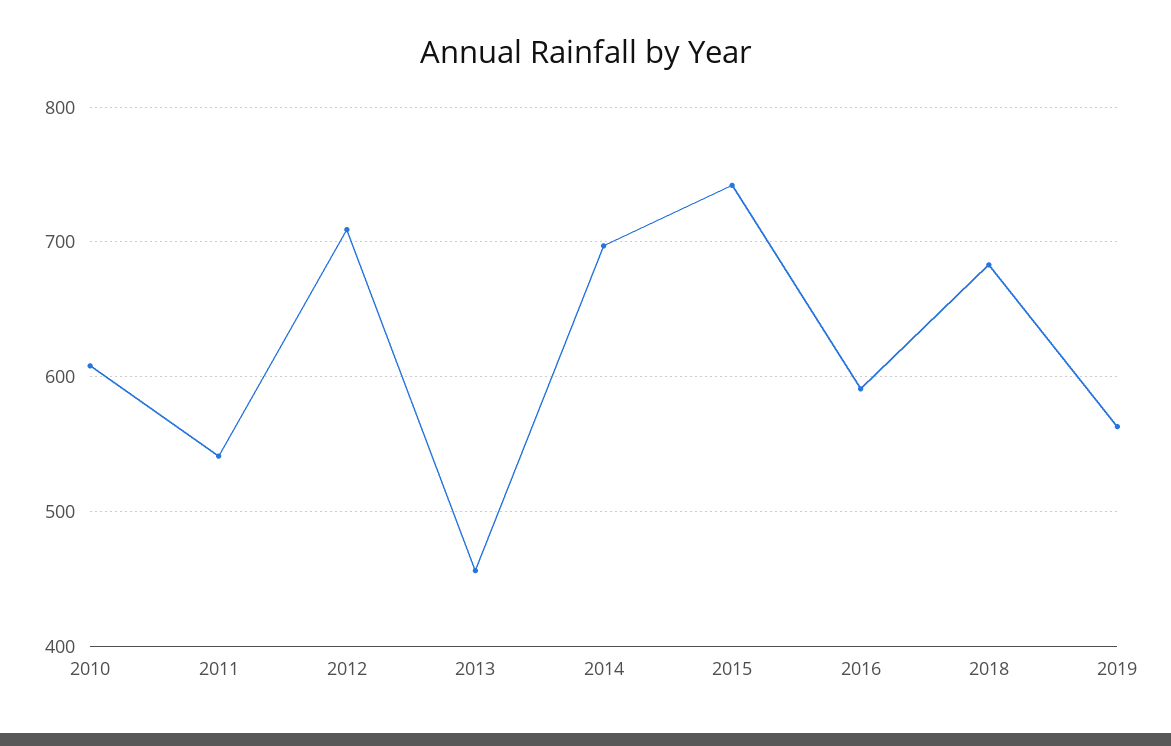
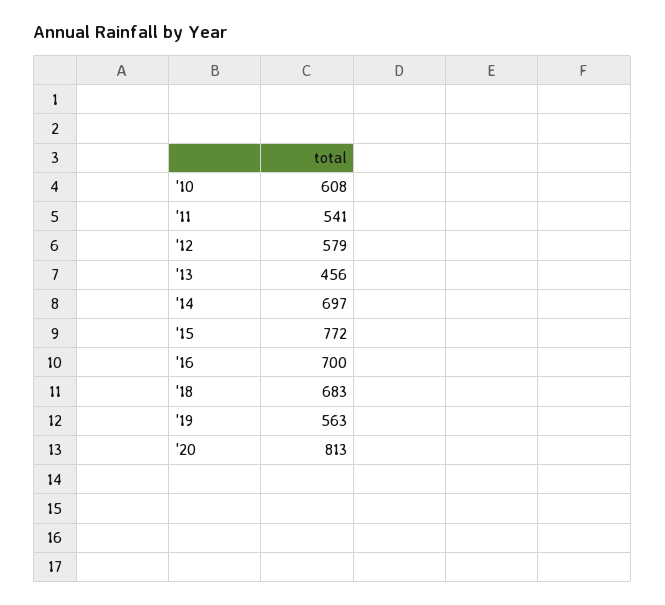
2012: 710 -> 579
2015: 740 -> 772
2016: 590 -> 700
'20: none -> 813

